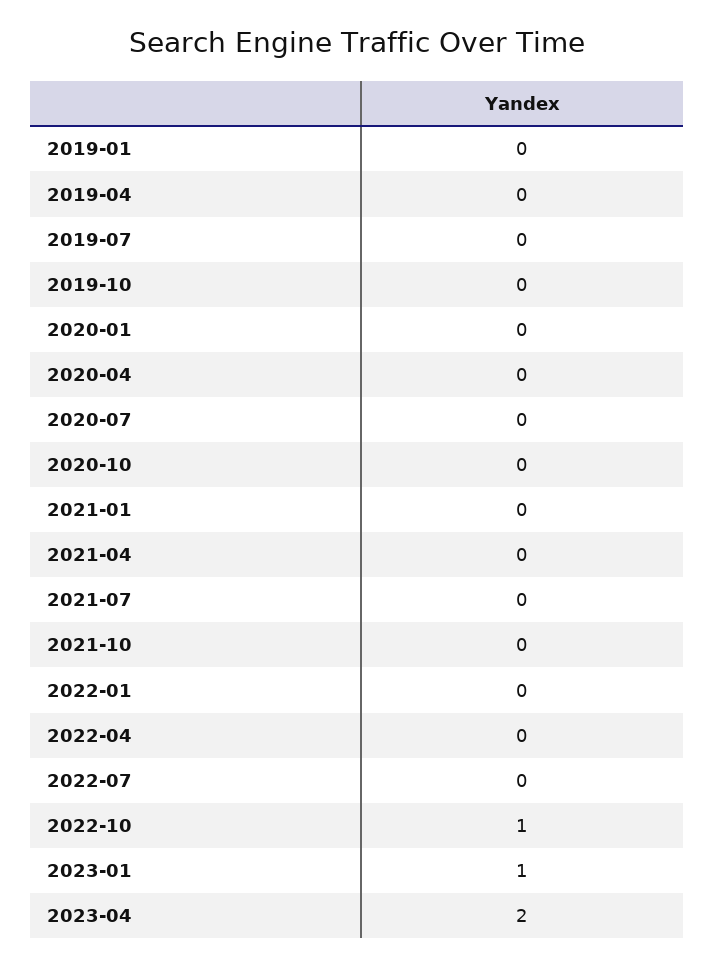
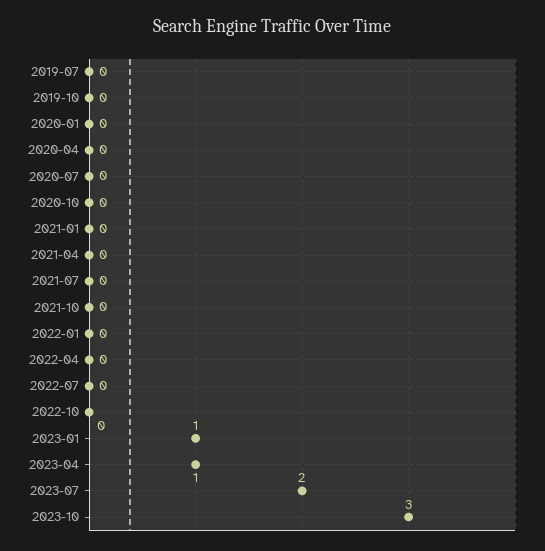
2019-01: 0 -> none
2019-04: 0 -> none
2022-10: 1 -> 0
2023-04: 2 -> 1
2023-07: none -> 2
2023-10: none -> 3

